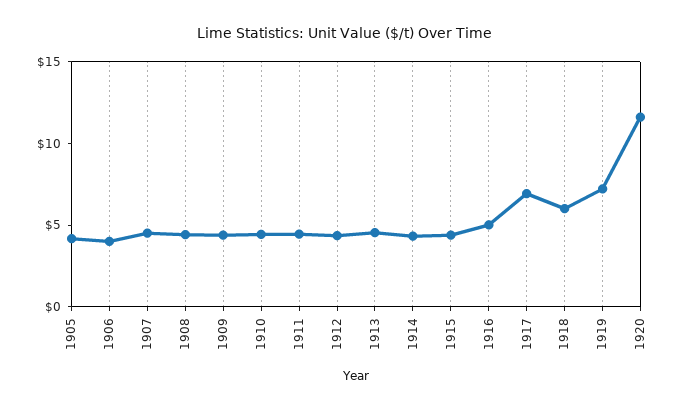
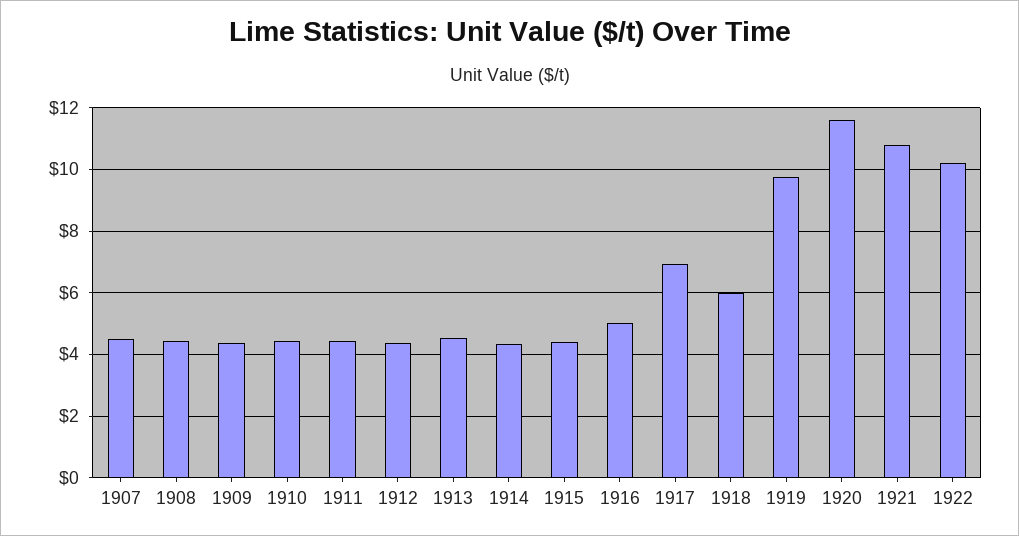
1905: 4 -> none
1906: 4 -> none
1919: 7 -> 9.8
1921: none -> 10.8
1922: none -> 10.2

